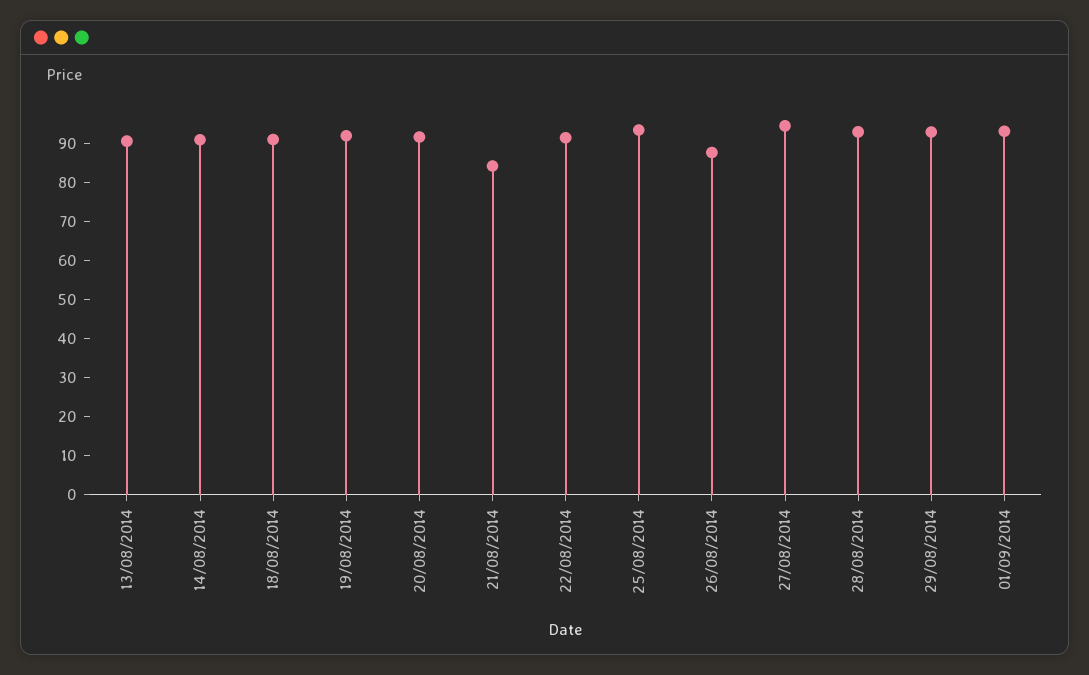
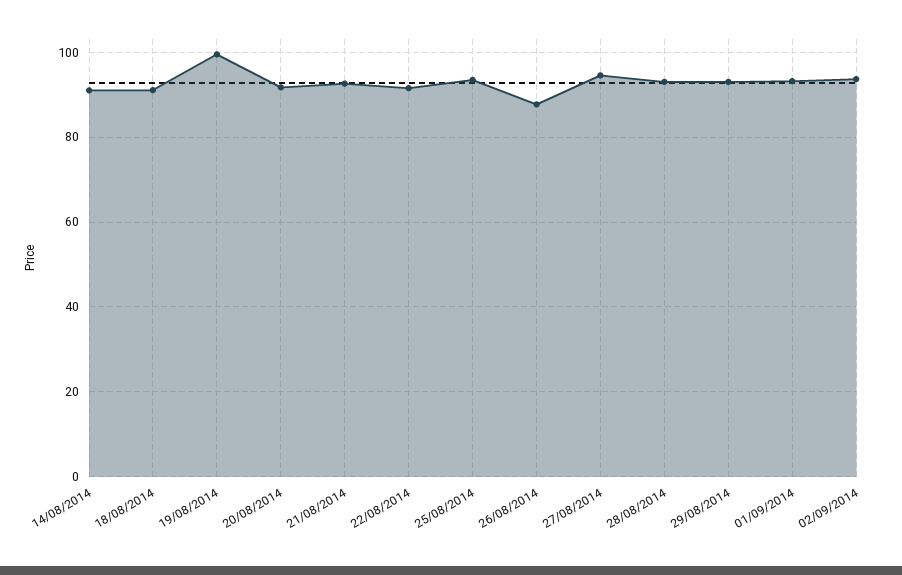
13/08/2014: 90 -> none
19/08/2014: 92.5 -> 100
21/08/2014: 85 -> 92
02/09/2014: none -> 94

